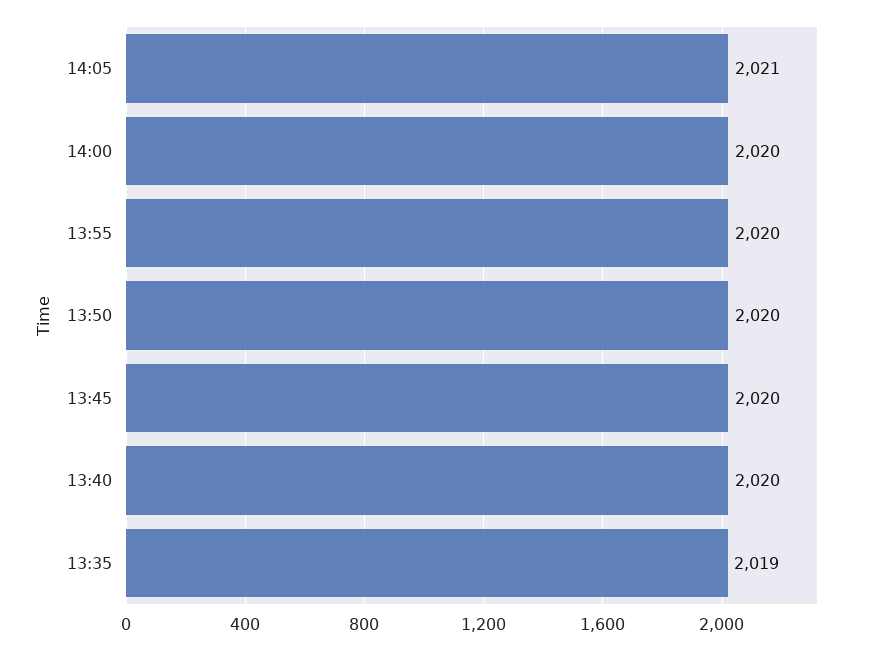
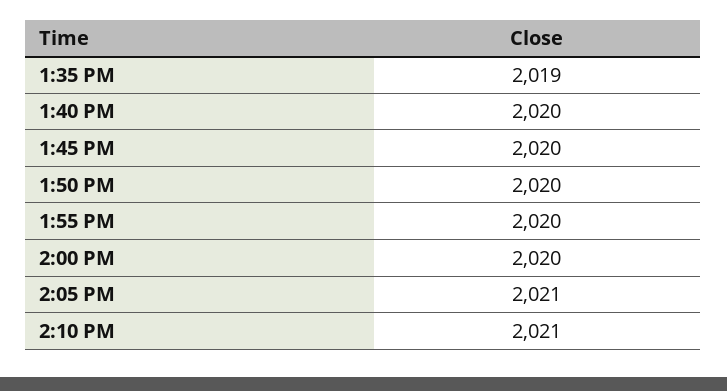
2:10 PM: none -> 2021

